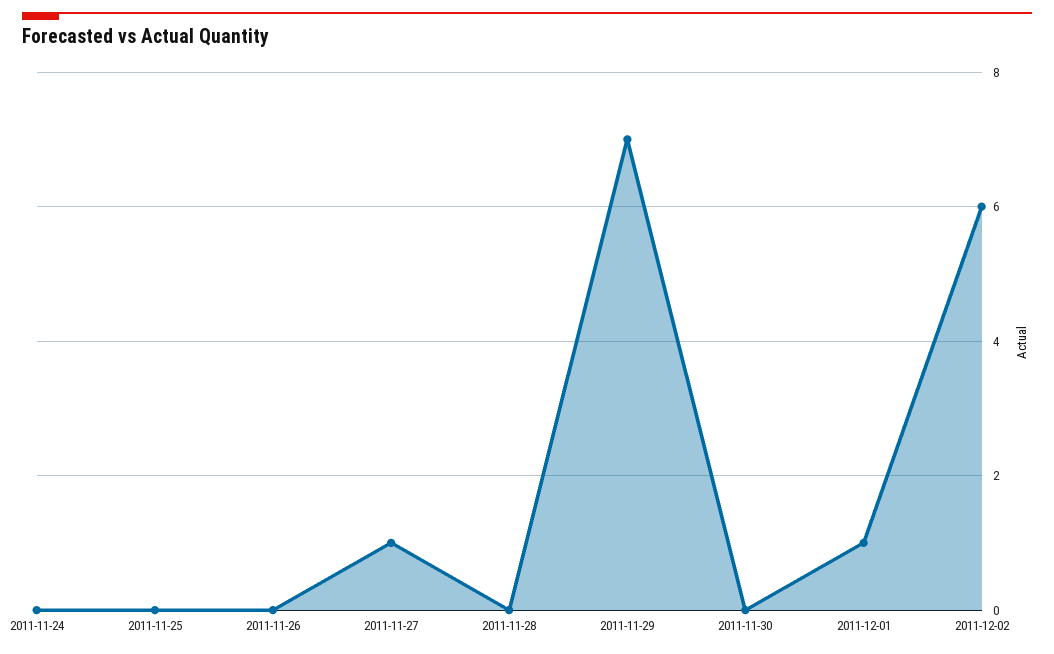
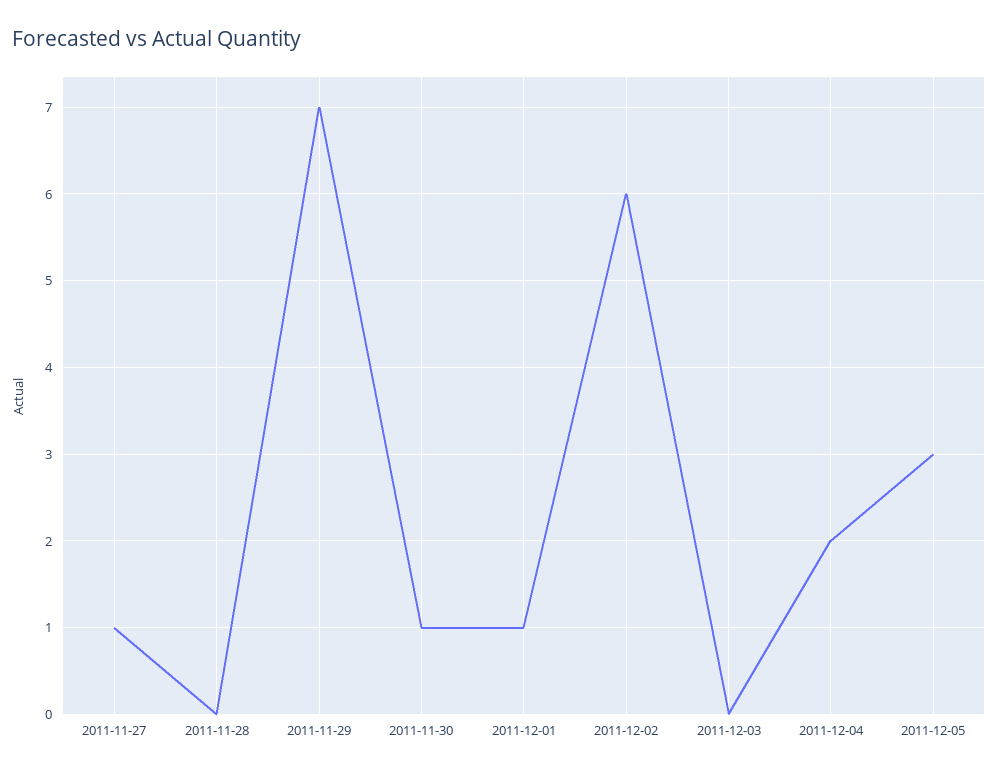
2011-11-24: 0 -> none
2011-11-25: 0 -> none
2011-11-26: 0 -> none
2011-11-30: 0 -> 1
2011-12-03: none -> 0
2011-12-04: none -> 2
2011-12-05: none -> 3

